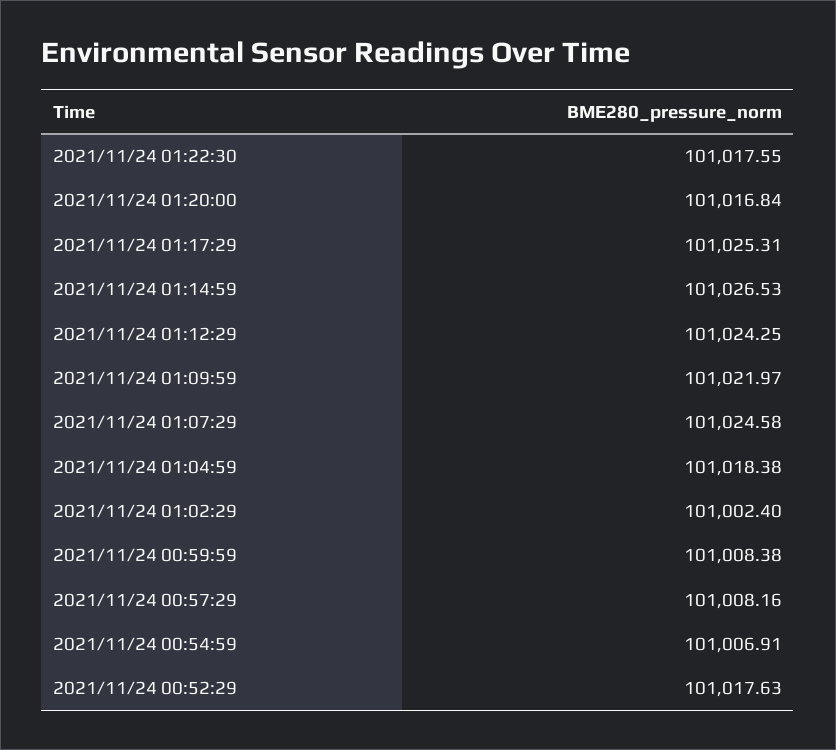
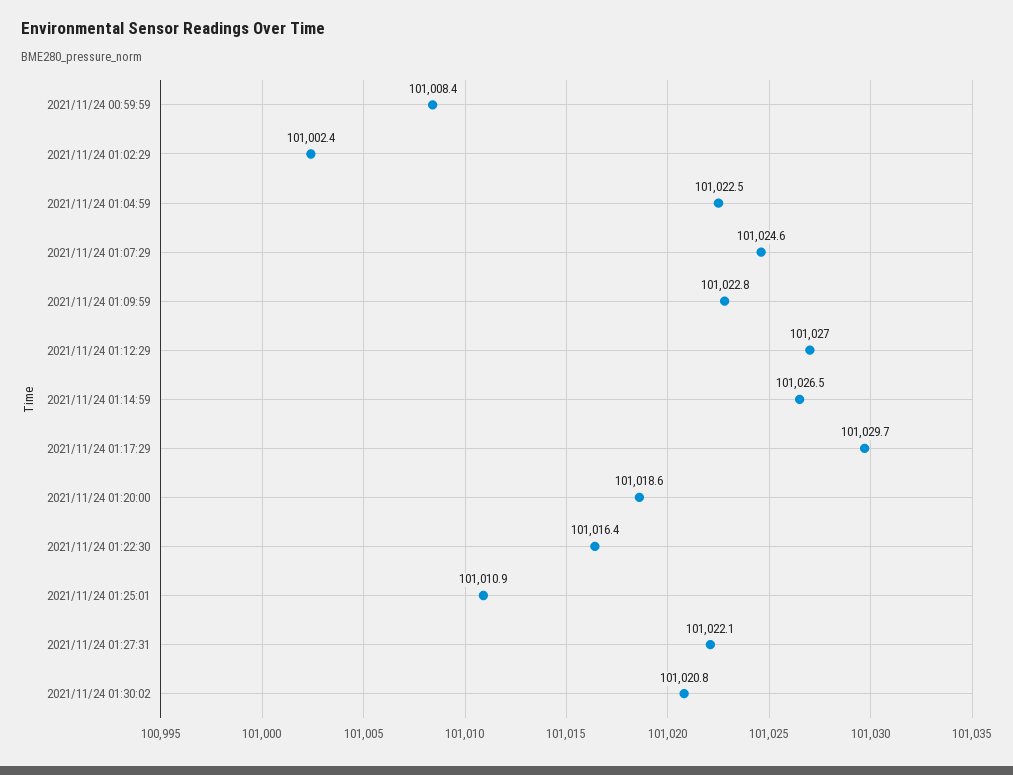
2021/11/24 01:22:30: 101017.55 -> 101016.4
2021/11/24 01:20:00: 101016.84 -> 101018.6
2021/11/24 01:17:29: 101025.31 -> 101029.7
2021/11/24 01:12:29: 101024.25 -> 101027
2021/11/24 01:09:59: 101021.97 -> 101022.8
2021/11/24 01:04:59: 101018.38 -> 101022.5
2021/11/24 00:57:29: 101008.16 -> none
2021/11/24 00:54:59: 101006.91 -> none
2021/11/24 00:52:29: 101017.63 -> none
2021/11/24 01:25:01: none -> 101010.9
2021/11/24 01:27:31: none -> 101022.1
2021/11/24 01:30:02: none -> 101020.8

